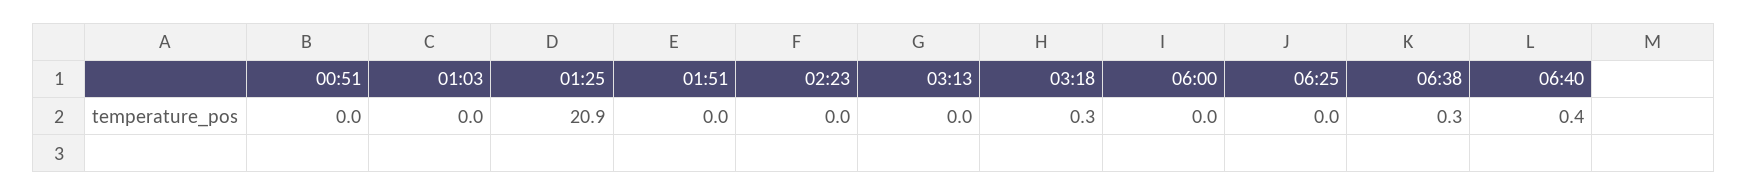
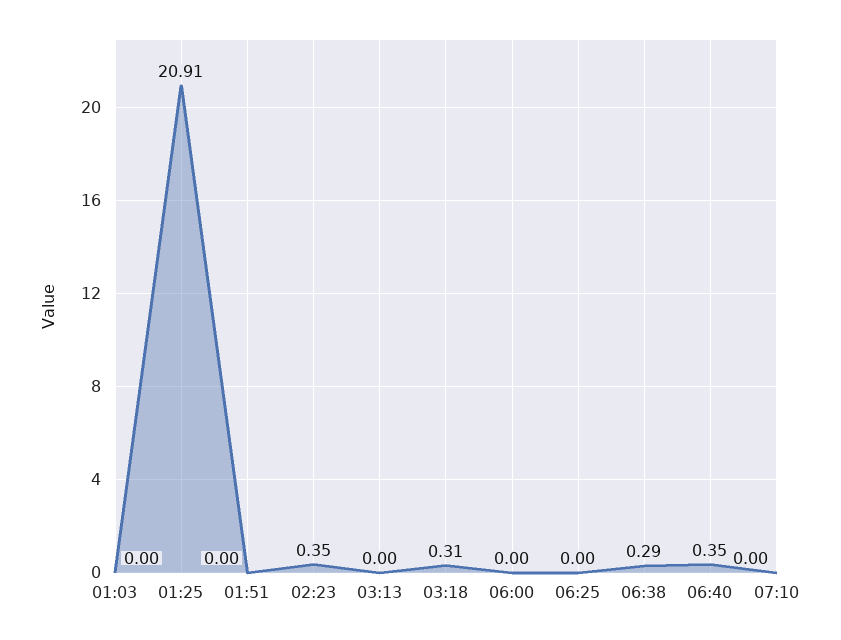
00:51: 0 -> none
02:23: 0 -> 0.35
07:10: none -> 0

